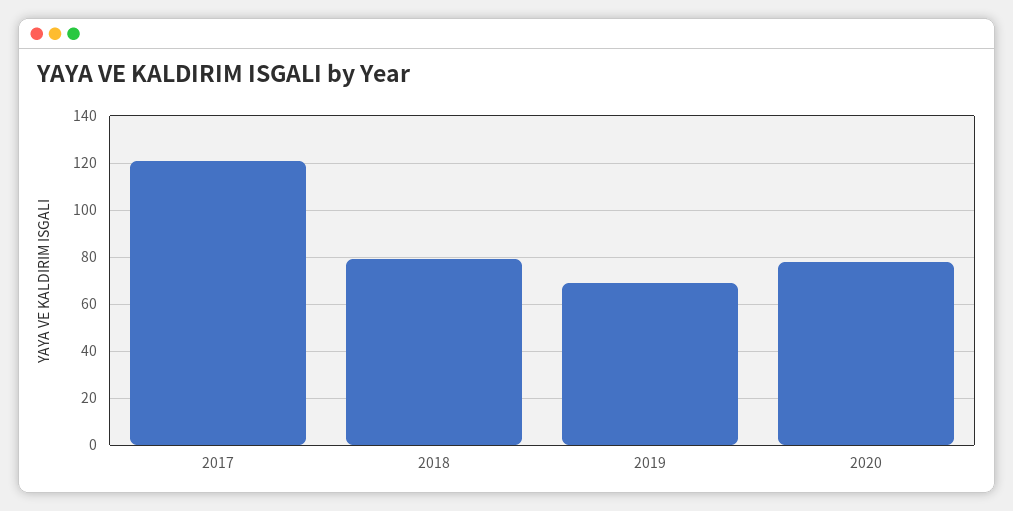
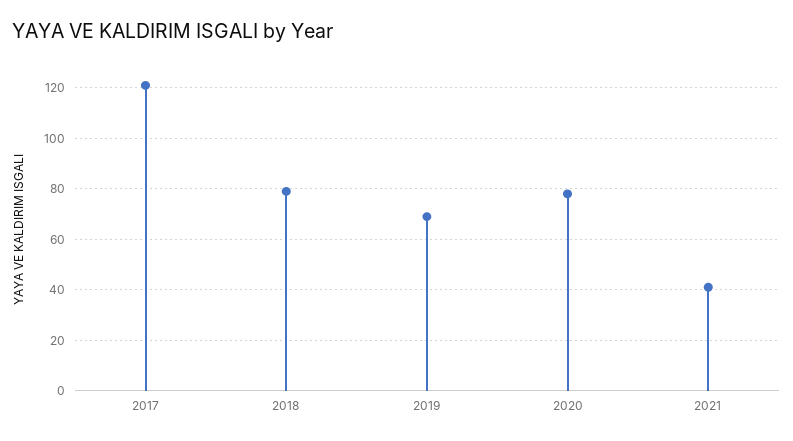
2021: none -> 40

